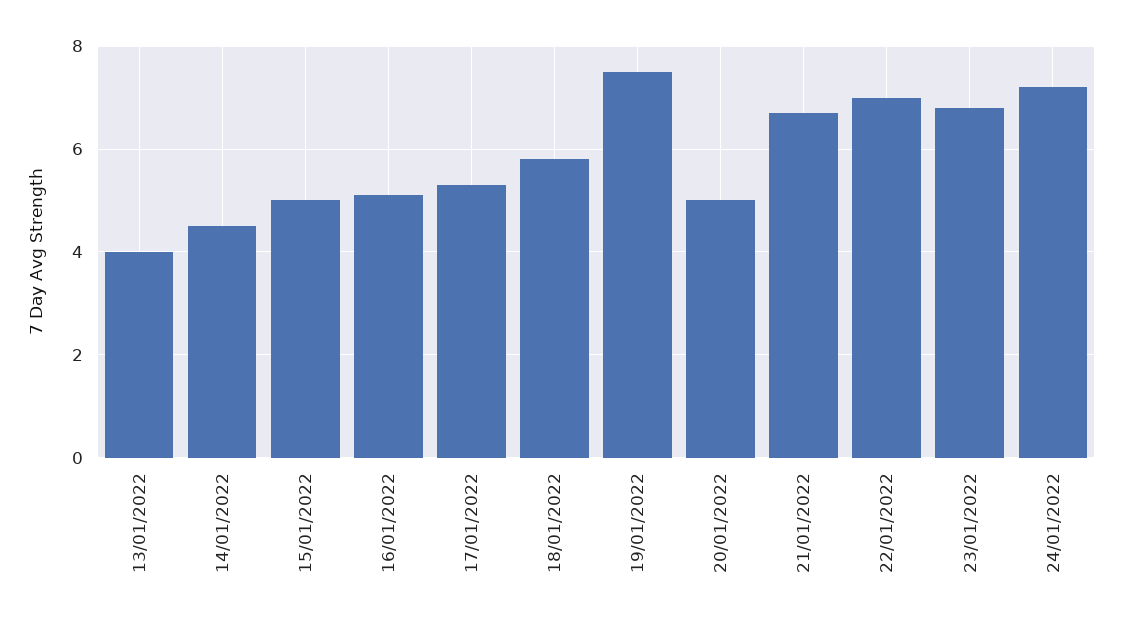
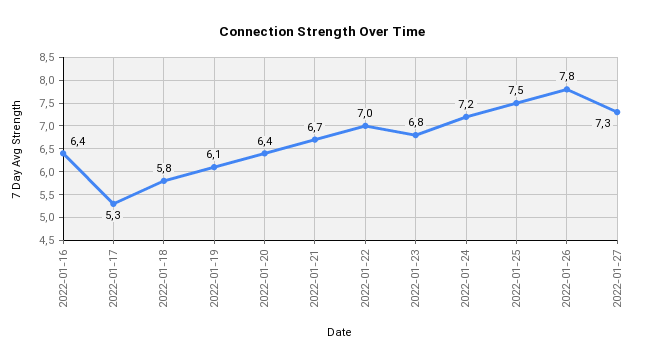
13/01/2022: 4 -> none
14/01/2022: 4.5 -> none
15/01/2022: 5 -> none
16/01/2022: 5 -> 6.4
19/01/2022: 7.5 -> 6.1
20/01/2022: 5 -> 6.4
2022-01-25: none -> 7.5
2022-01-26: none -> 7.8
2022-01-27: none -> 7.3

